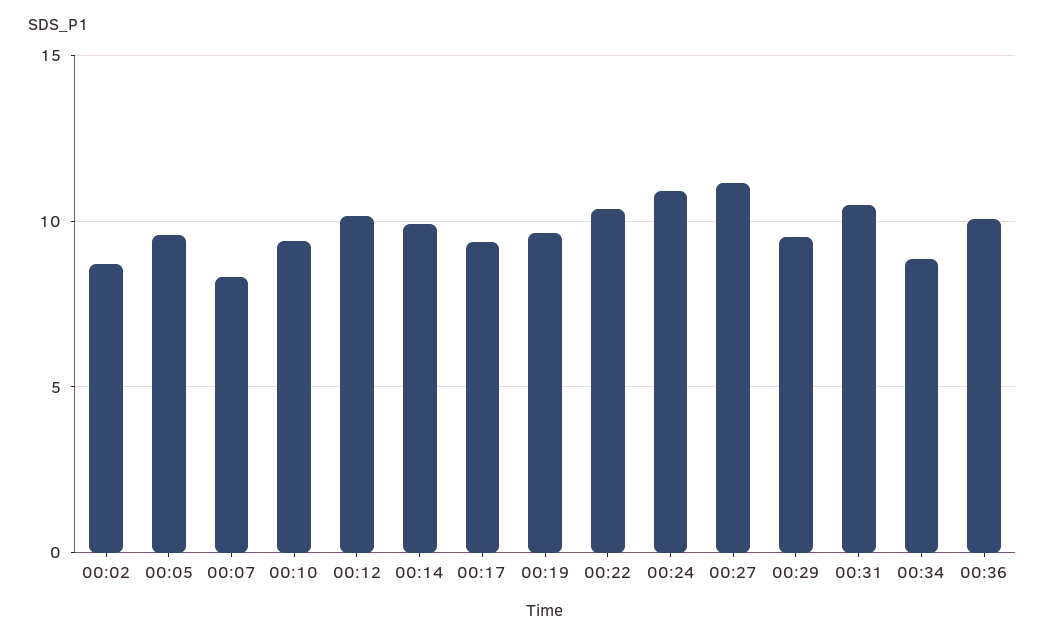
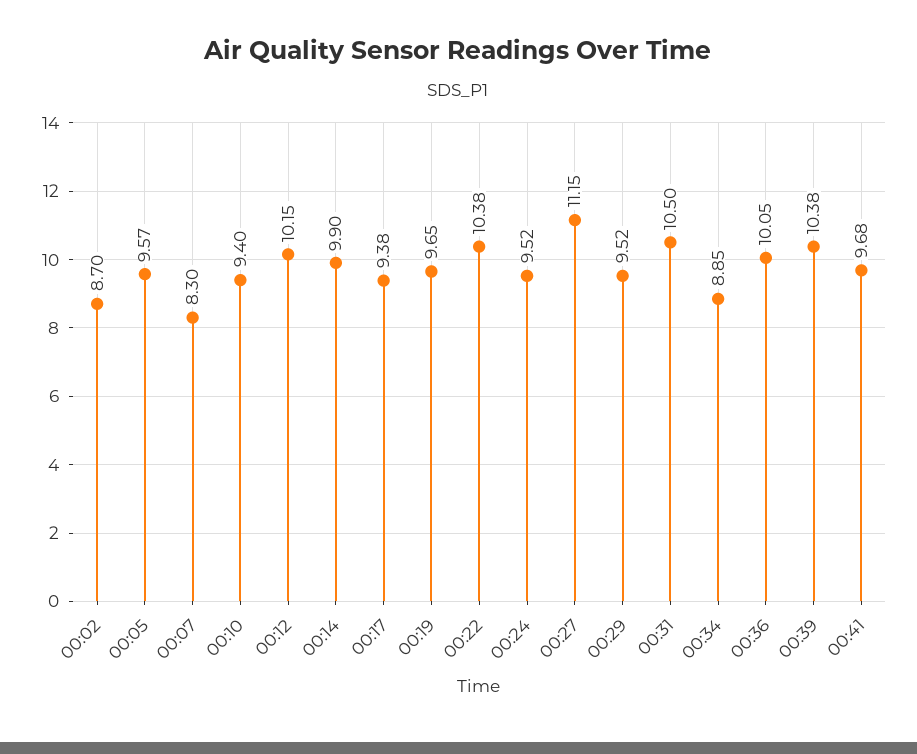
00:24: 11 -> 9.52
00:39: none -> 10.38
00:41: none -> 9.68

